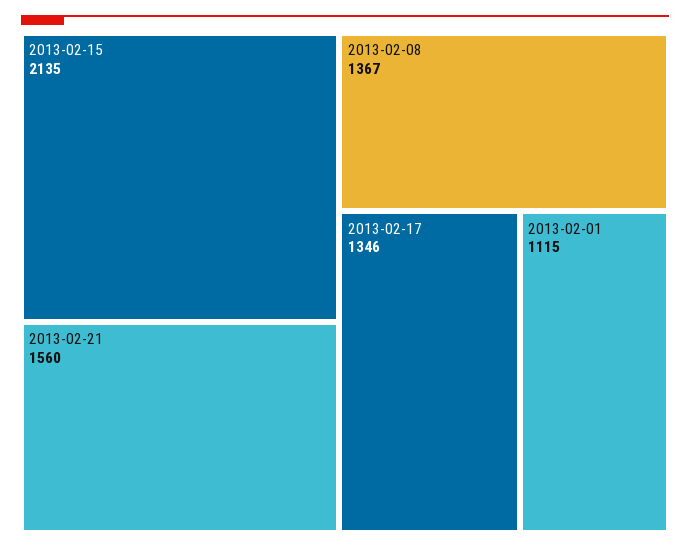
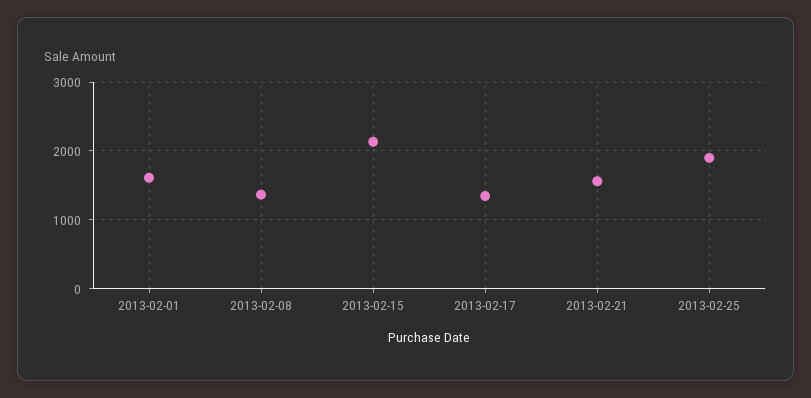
2013-02-01: 1115 -> 1600
2013-02-25: none -> 1900

